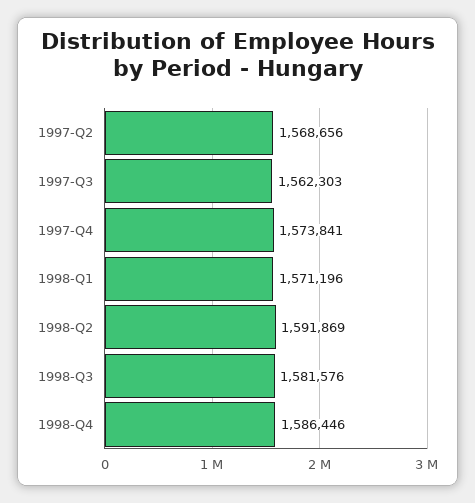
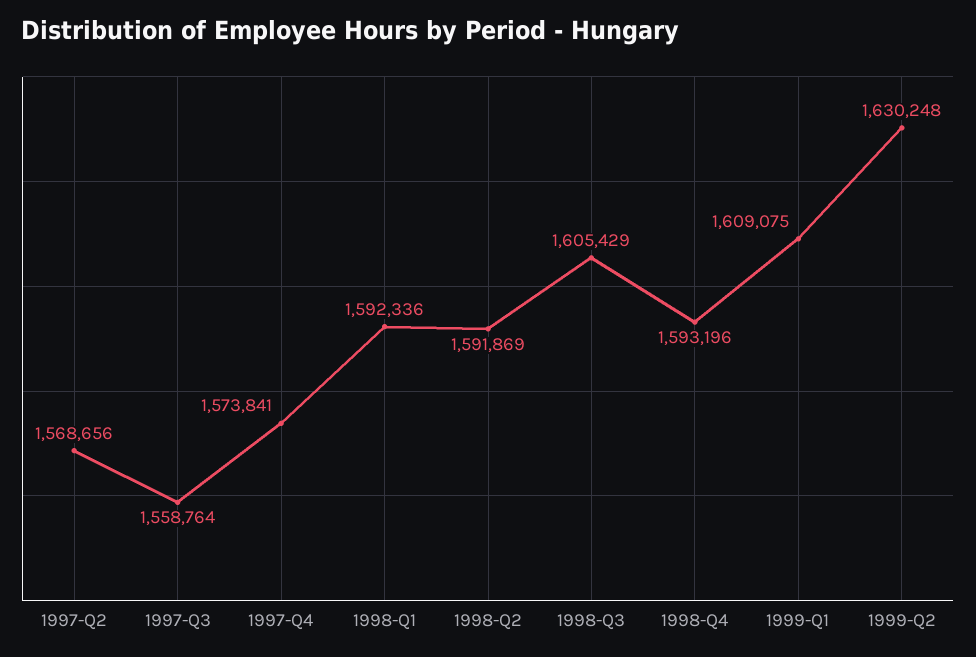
1997-Q3: 1562303 -> 1558764
1998-Q1: 1571196 -> 1592336
1998-Q3: 1581576 -> 1605429
1998-Q4: 1586446 -> 1593196
1999-Q1: none -> 1609075
1999-Q2: none -> 1630248

